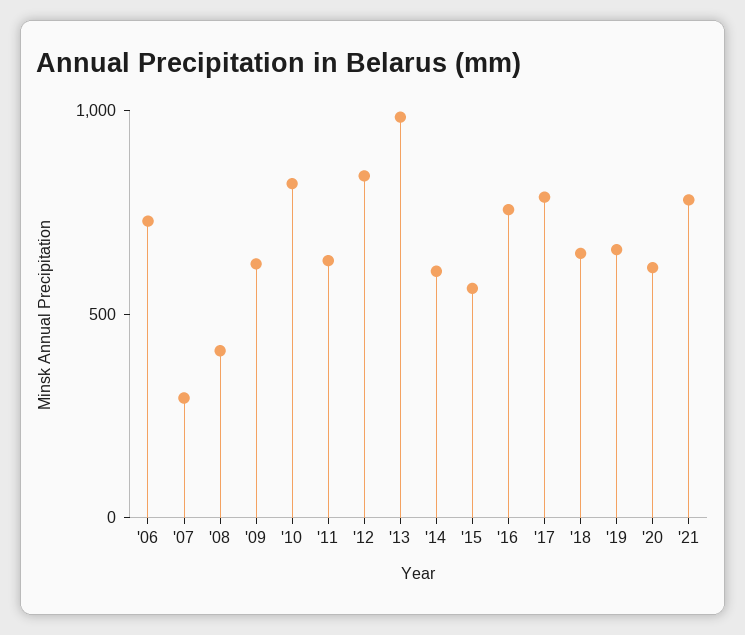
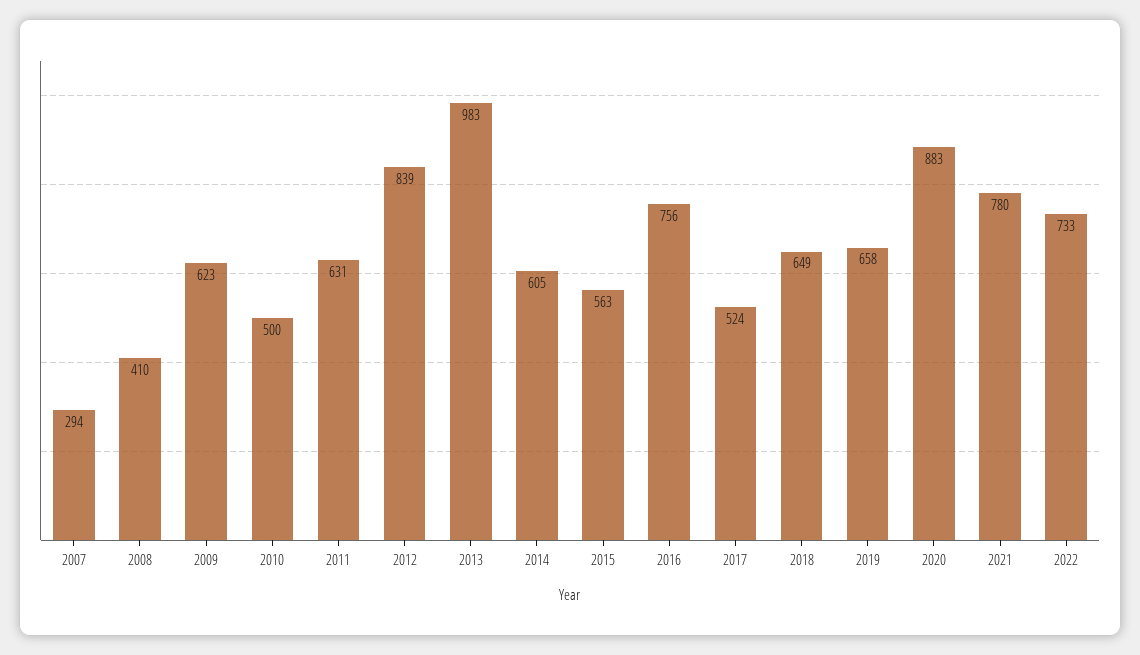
'06: 700 -> none
'10: 800 -> 500
'17: 800 -> 524
'20: 600 -> 883
2022: none -> 733

